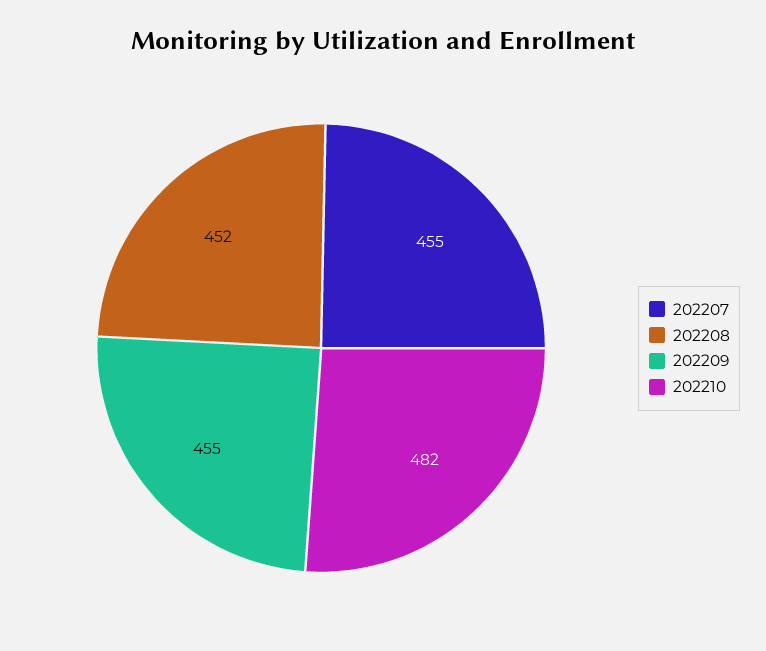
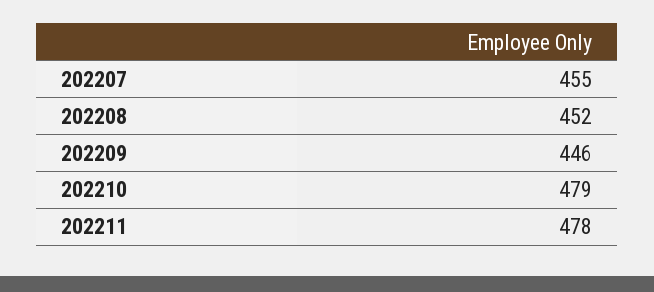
202209: 455 -> 446
202210: 482 -> 479
202211: none -> 478

